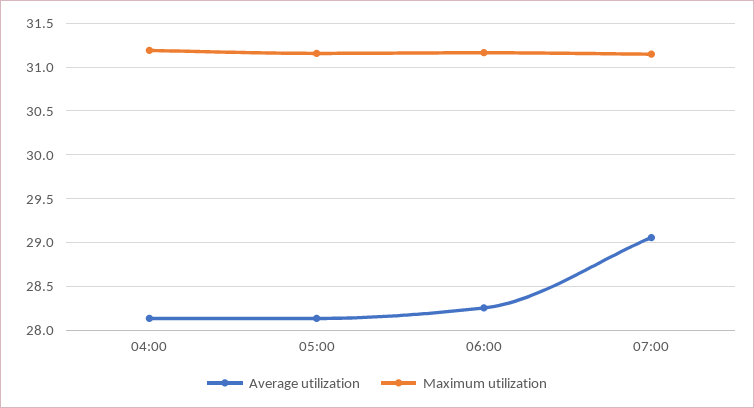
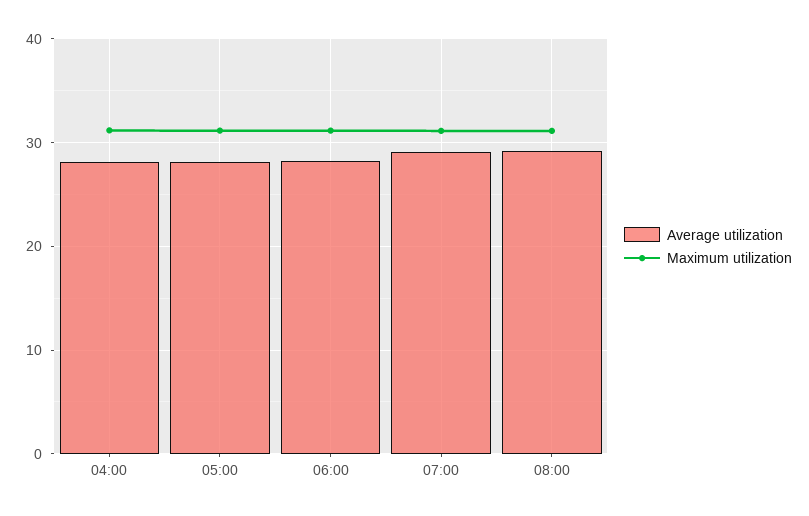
Average utilization, 08:00: none -> 29
Maximum utilization, 08:00: none -> 31

